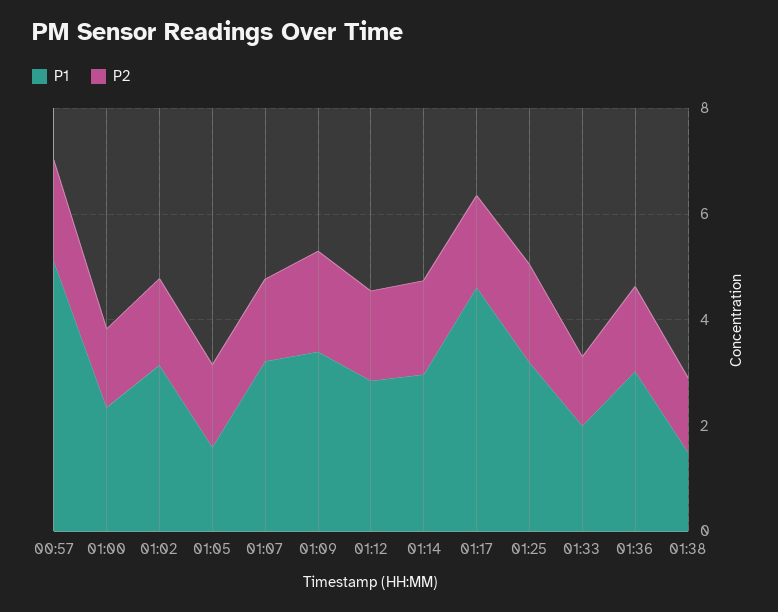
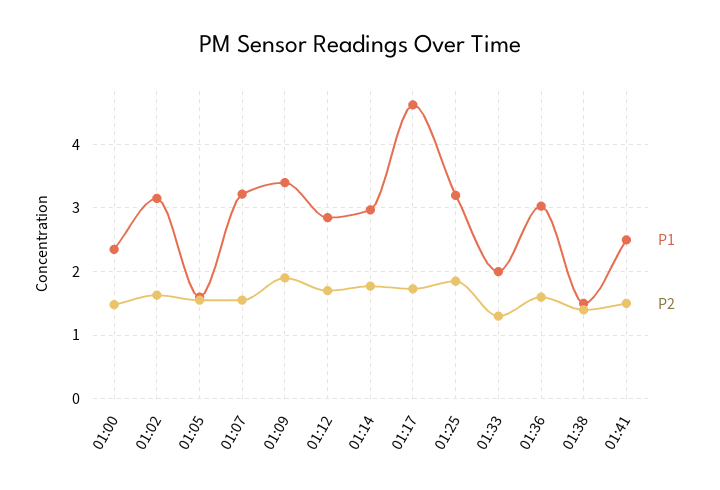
P1, 00:57: 5 -> none
P2, 00:57: 2 -> none
P1, 01:41: none -> 2.5
P2, 01:41: none -> 1.5

